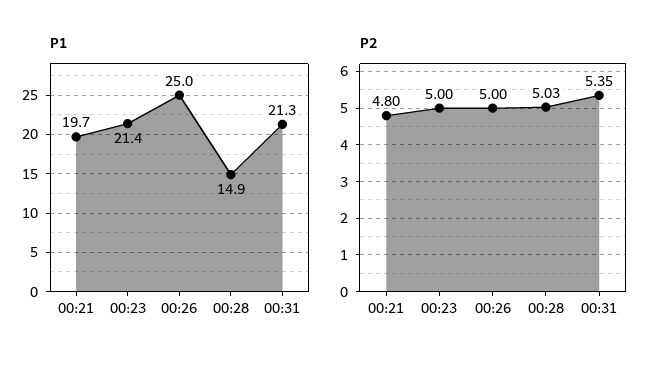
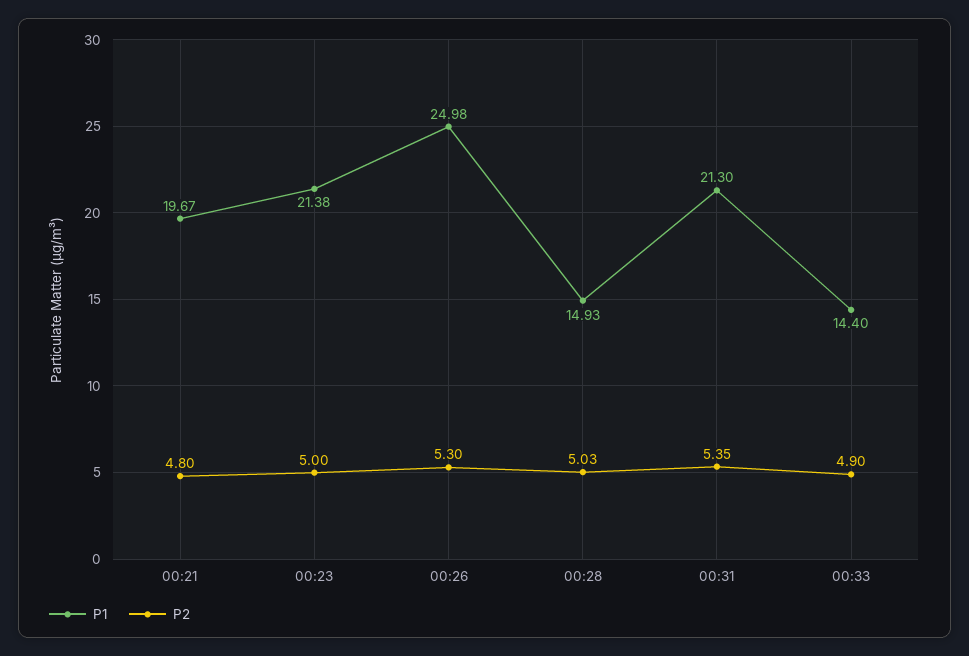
P2, 00:26: 5 -> 5.3
P1, 00:33: none -> 14.4
P2, 00:33: none -> 4.9

